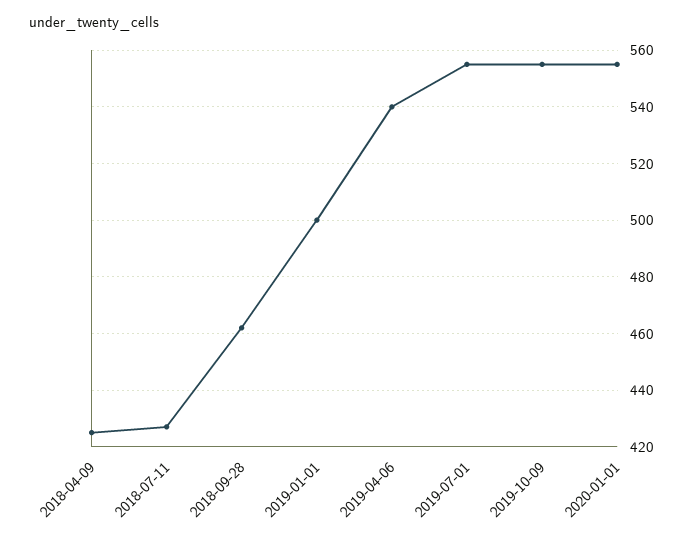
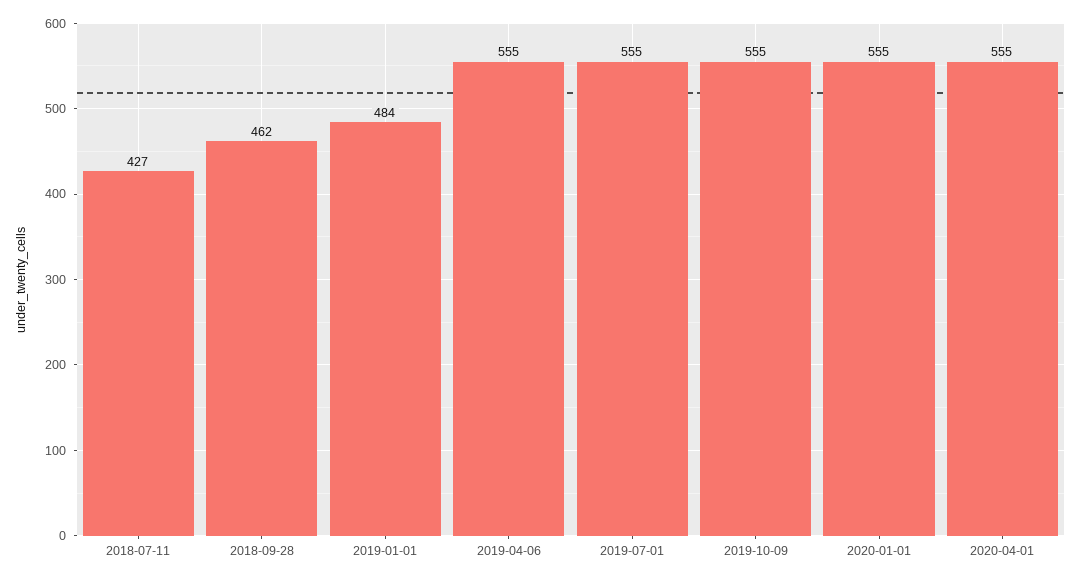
2018-04-09: 425 -> none
2019-01-01: 500 -> 484
2019-04-06: 540 -> 555
2020-04-01: none -> 555

